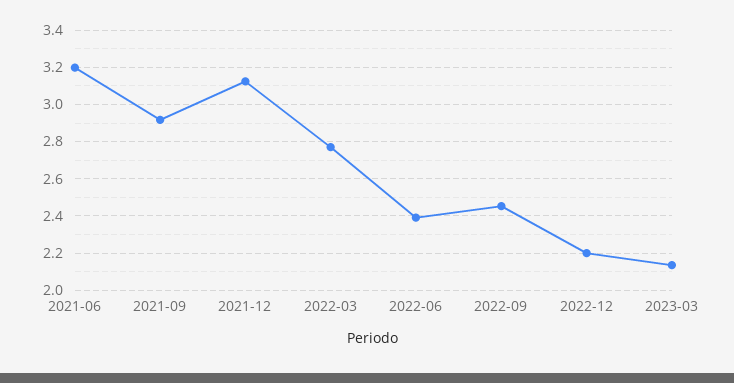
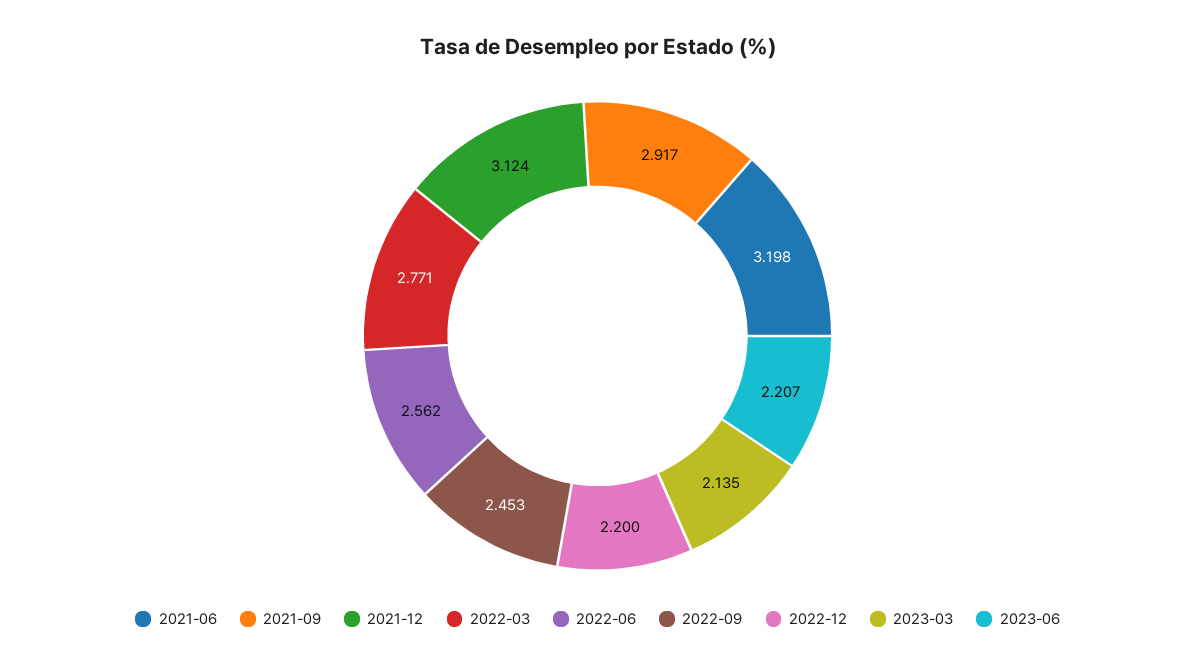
2022-06: 2.4 -> 2.562
2023-06: none -> 2.207

